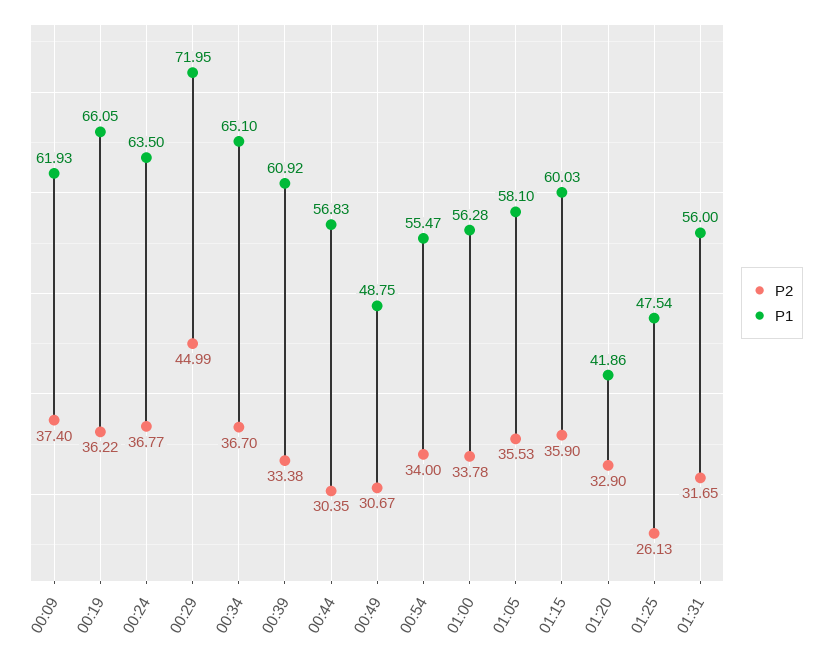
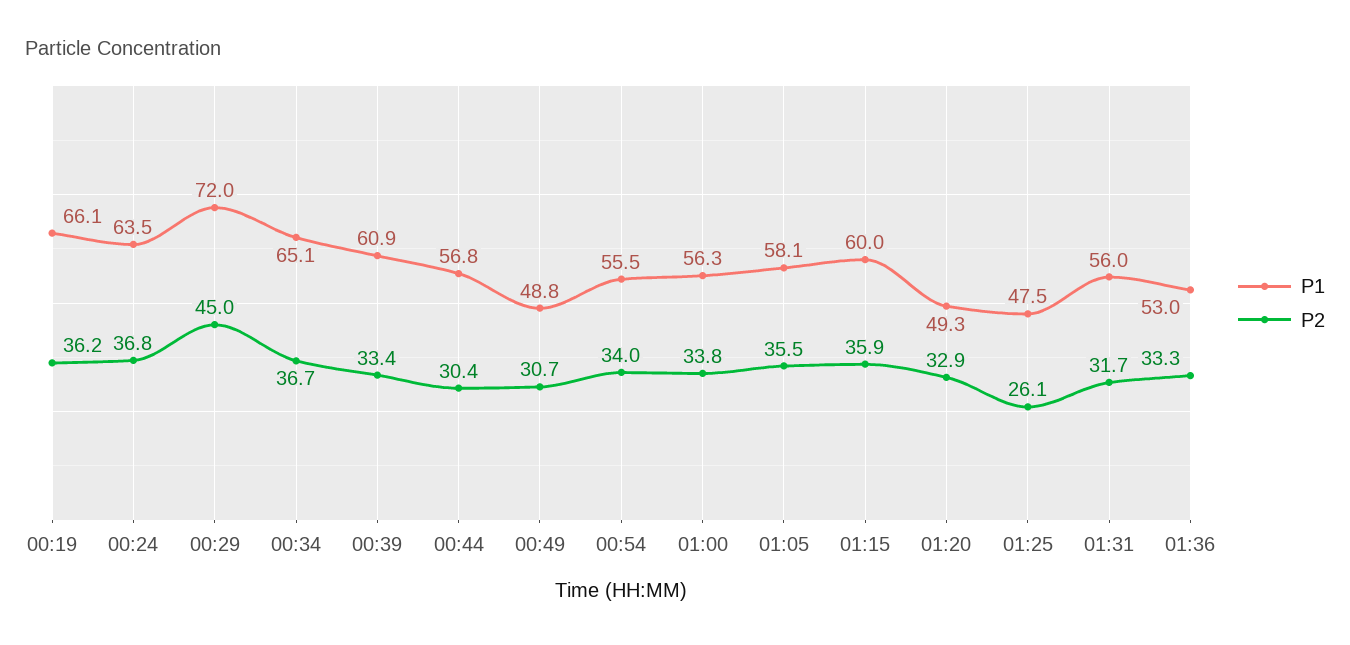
P2, 00:09: 37.4 -> none
P1, 00:09: 61.93 -> none
P1, 01:20: 41.86 -> 49.3
P1, 01:36: none -> 53
P2, 01:36: none -> 33.3

